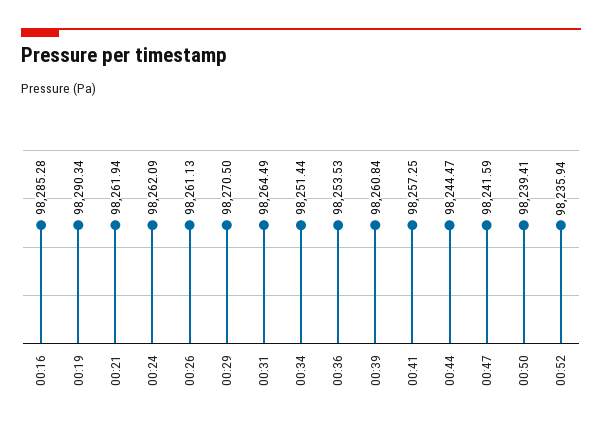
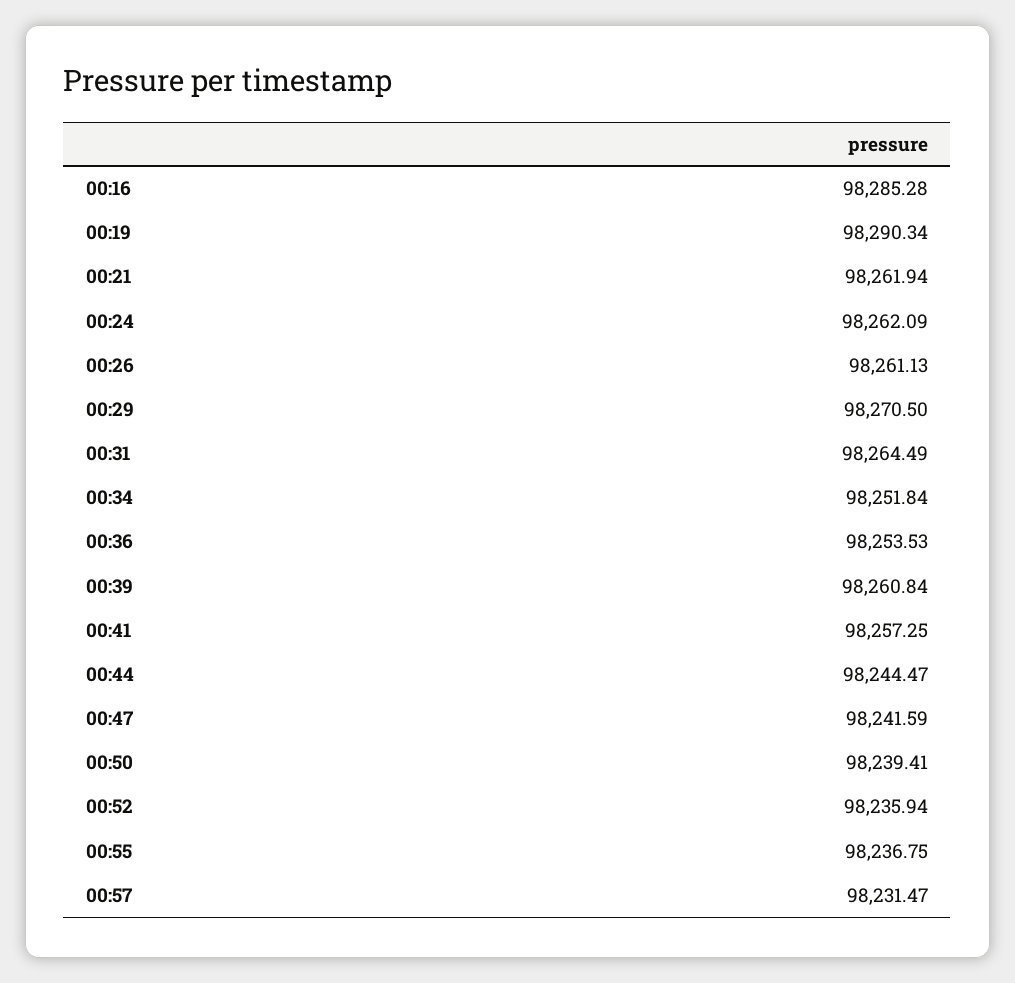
00:34: 98251.44 -> 98251.84
00:55: none -> 98236.75
00:57: none -> 98231.47

